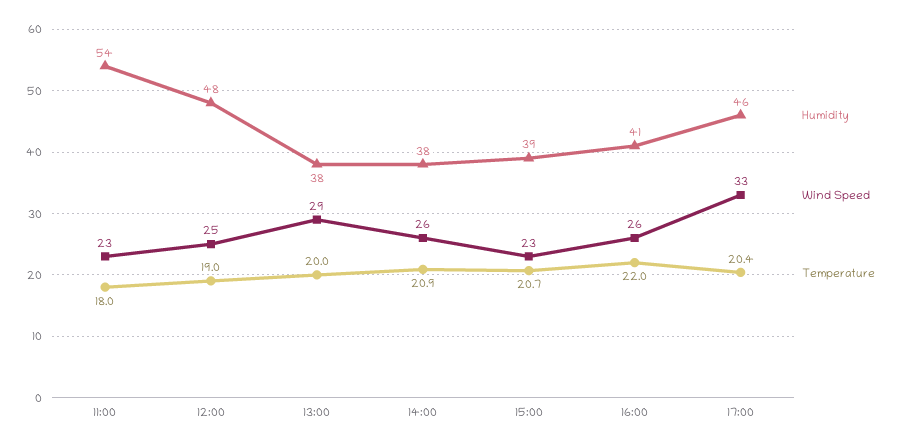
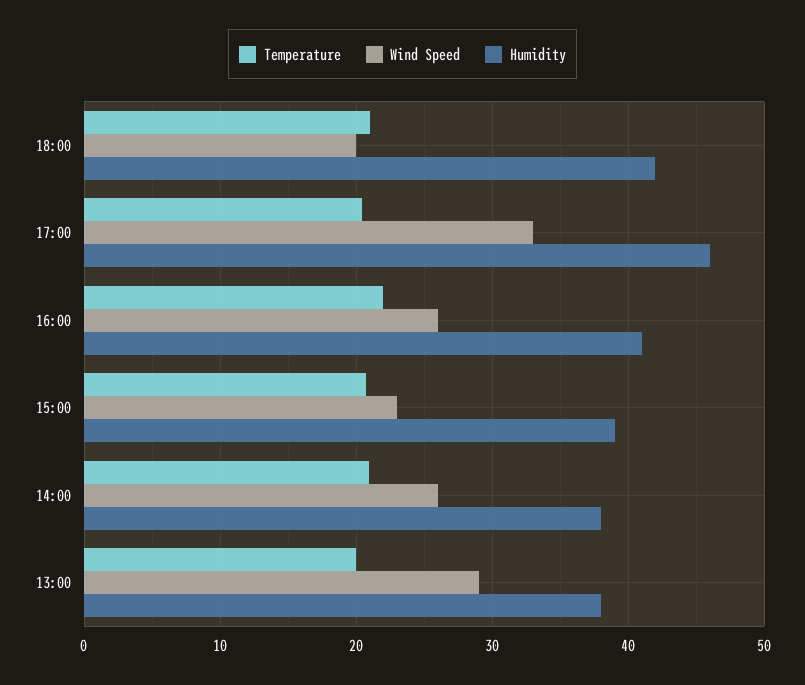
Humidity, 11:00: 54 -> none
Wind Speed, 11:00: 23 -> none
Temperature, 11:00: 18 -> none
Humidity, 12:00: 48 -> none
Wind Speed, 12:00: 25 -> none
Temperature, 12:00: 19 -> none
Temperature, 18:00: none -> 21
Wind Speed, 18:00: none -> 20
Humidity, 18:00: none -> 42

